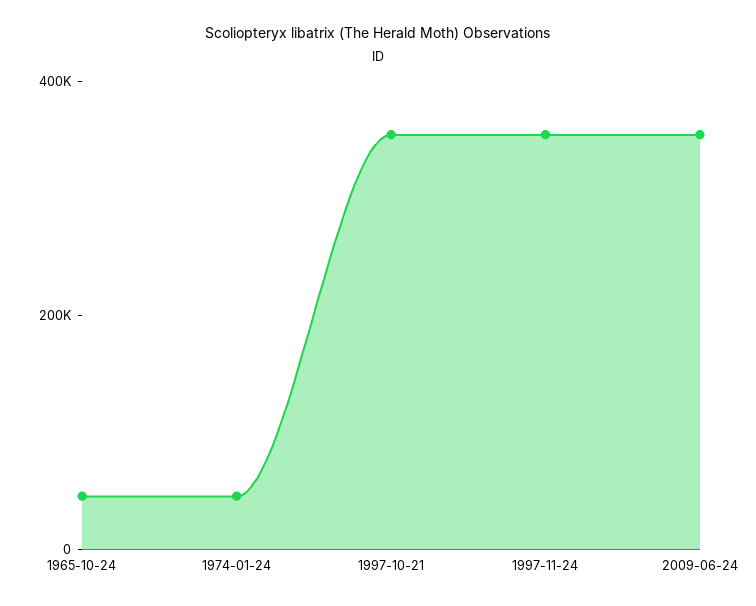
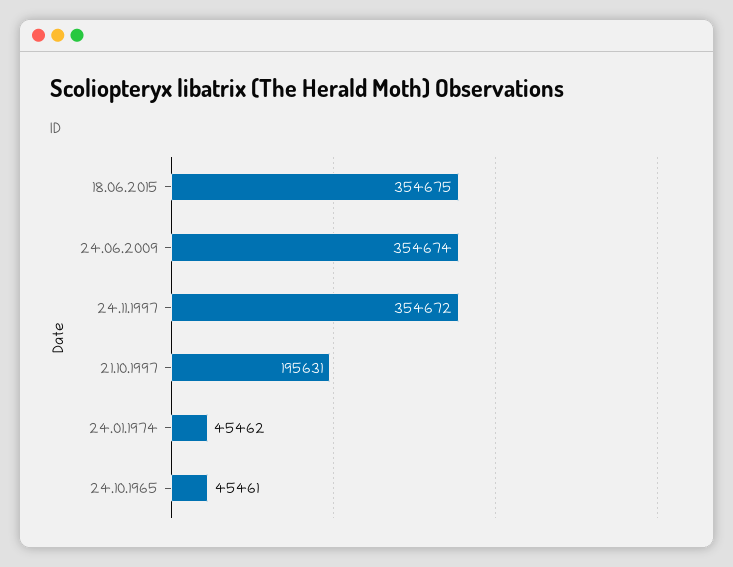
1997-10-21: 350000 -> 195631
18.06.2015: none -> 354675

